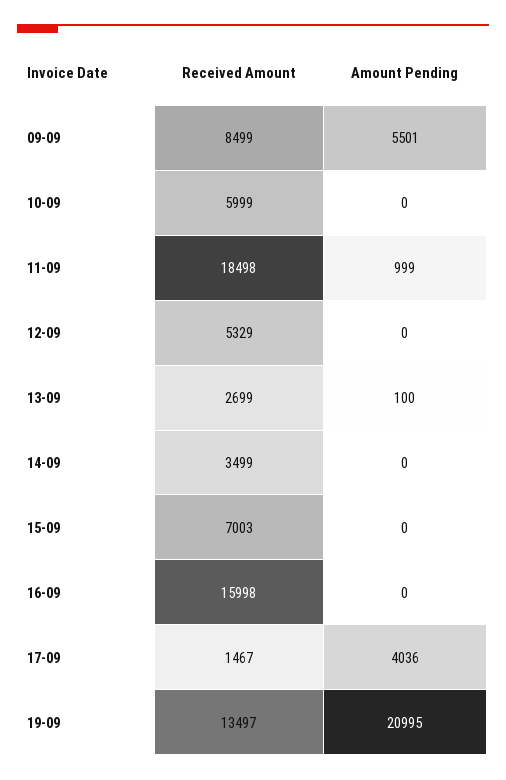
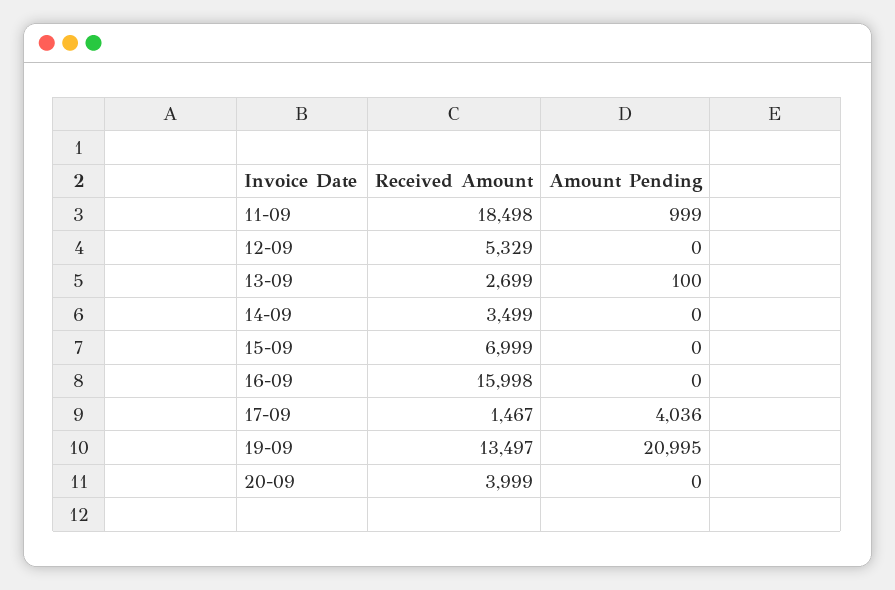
Received Amount, 09-09: 8499 -> none
Amount Pending, 09-09: 5501 -> none
Received Amount, 10-09: 5999 -> none
Amount Pending, 10-09: 0 -> none
Received Amount, 15-09: 7003 -> 6999
Received Amount, 20-09: none -> 3999
Amount Pending, 20-09: none -> 0

